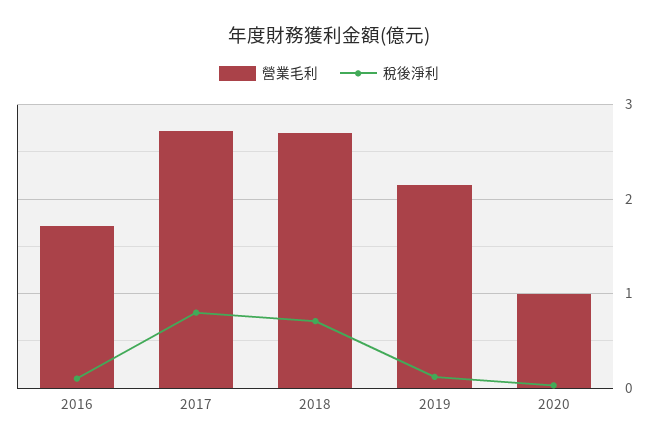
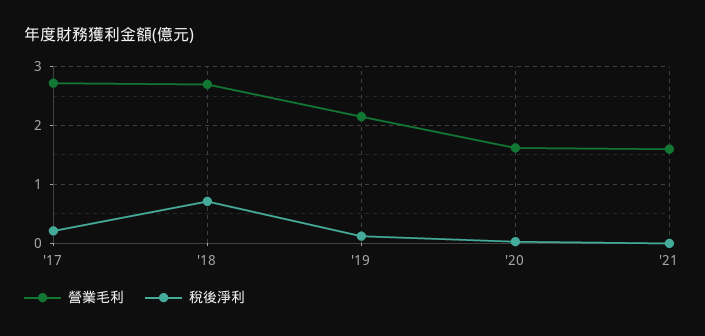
營業毛利, 2016: 1.7 -> none
稅後淨利, 2016: 0.1 -> none
稅後淨利, 2017: 0.8 -> 0.2
營業毛利, 2020: 1 -> 1.6
營業毛利, '21: none -> 1.6
稅後淨利, '21: none -> 0

